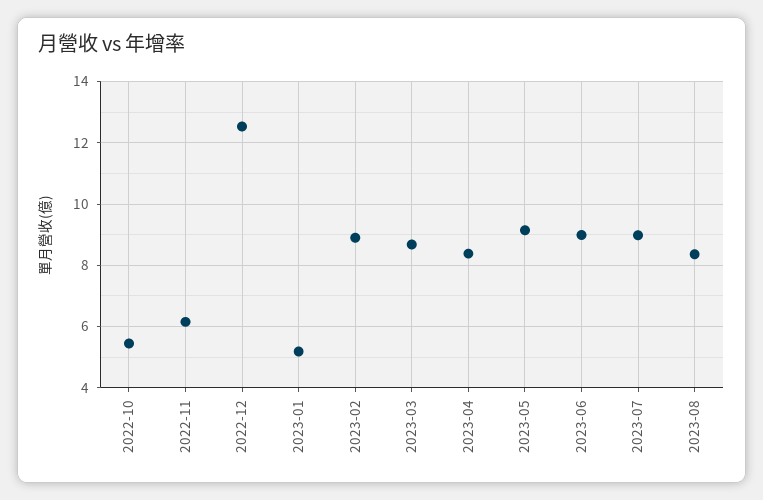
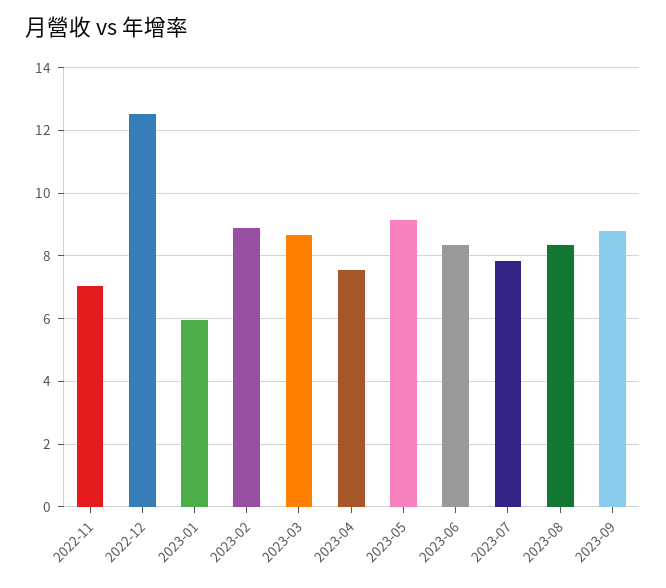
2022-10: 5.4 -> none
2022-11: 6.2 -> 7
2023-01: 5.2 -> 6
2023-04: 8.4 -> 7.6
2023-06: 9 -> 8.4
2023-07: 9 -> 7.8
2023-09: none -> 8.8

